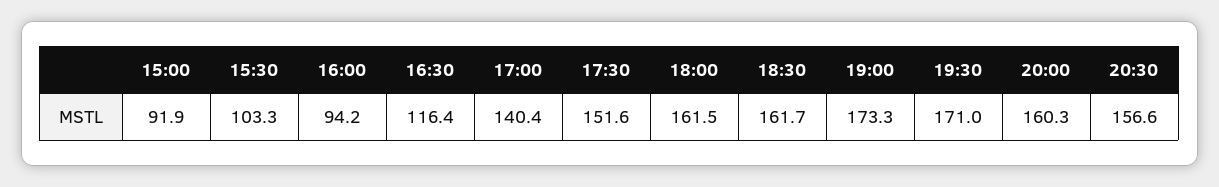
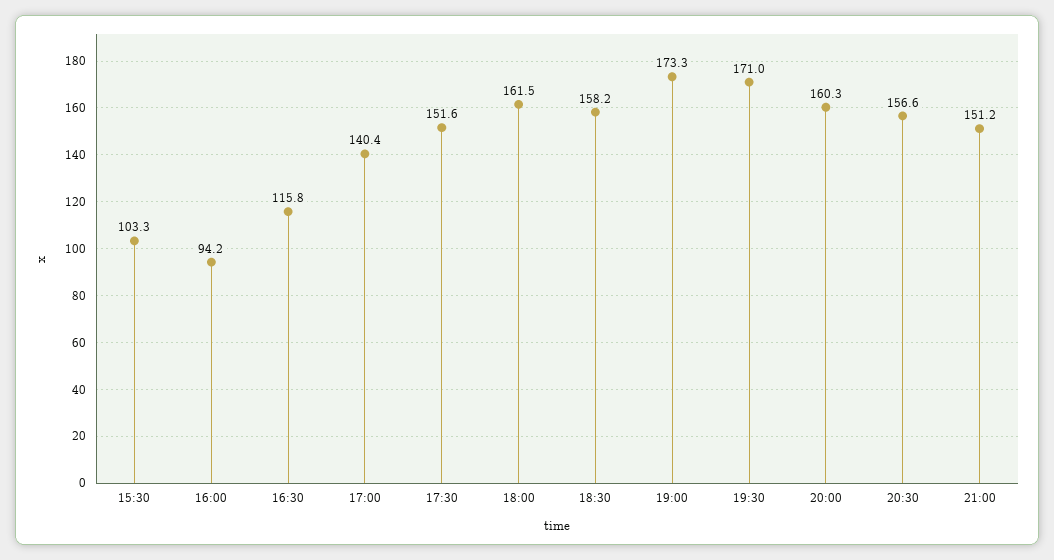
15:00: 91.9 -> none
16:30: 116.4 -> 115.8
18:30: 161.7 -> 158.2
21:00: none -> 151.2

